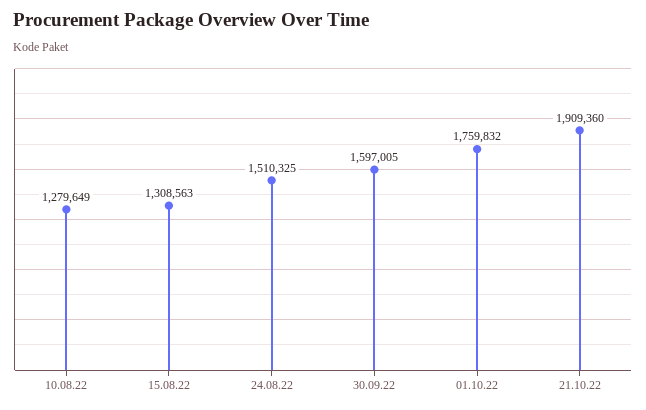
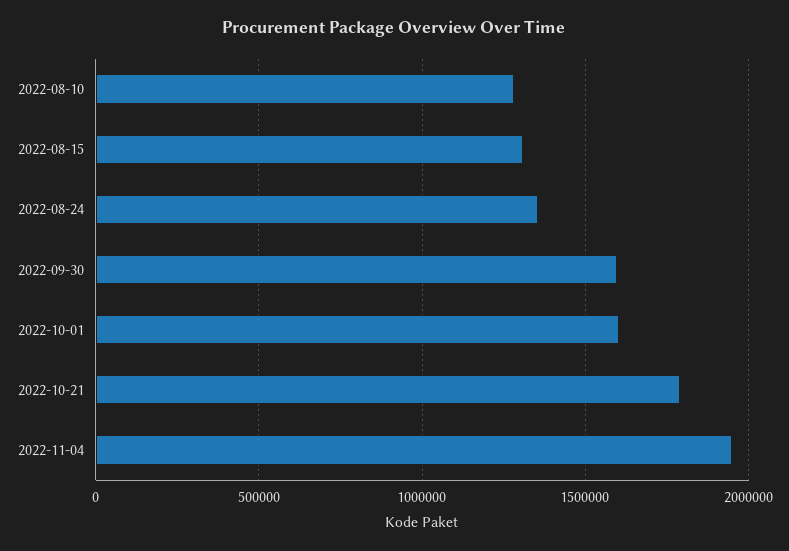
24.08.22: 1510325 -> 1350000
01.10.22: 1759832 -> 1600000
21.10.22: 1909360 -> 1800000
2022-11-04: none -> 1950000

